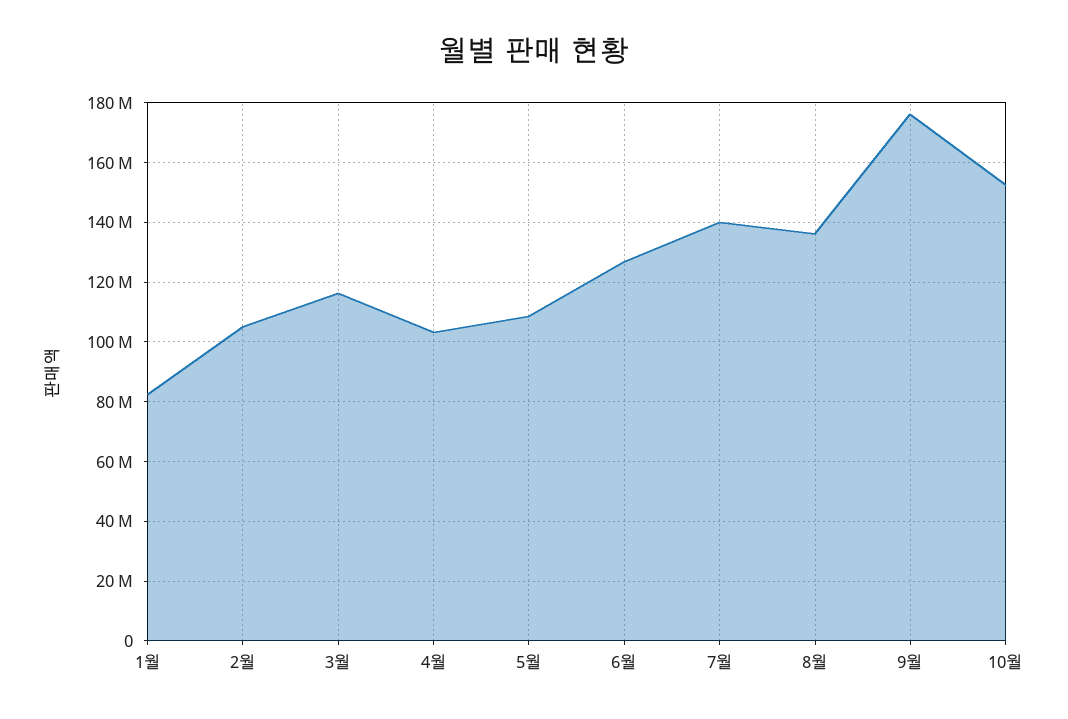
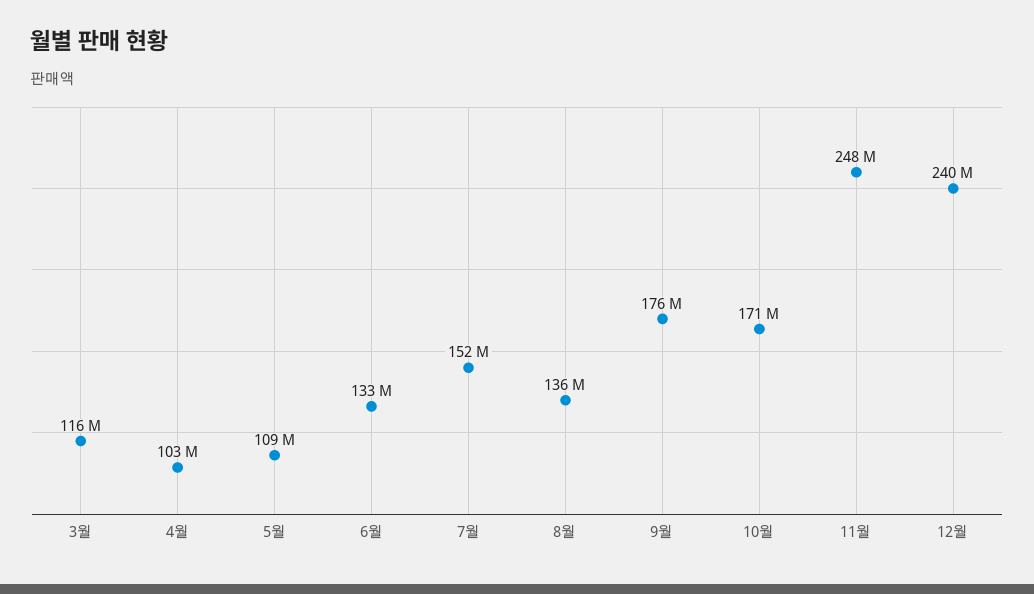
1월: 82500000 -> none
2월: 105000000 -> none
6월: 127500000 -> 133000000
7월: 140000000 -> 152000000
10월: 152500000 -> 171000000
11월: none -> 248000000
12월: none -> 240000000

